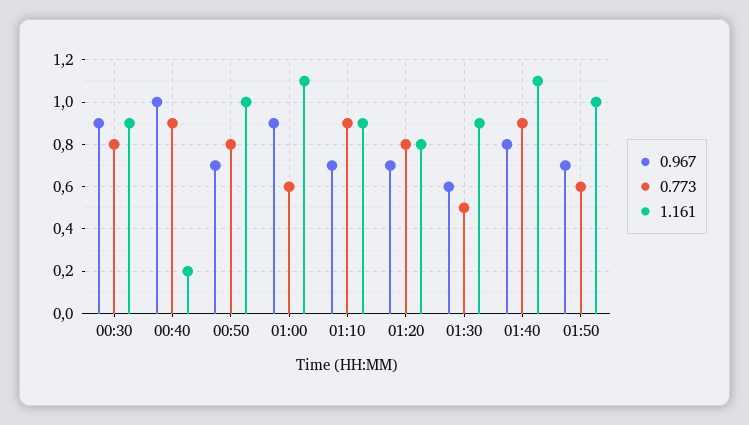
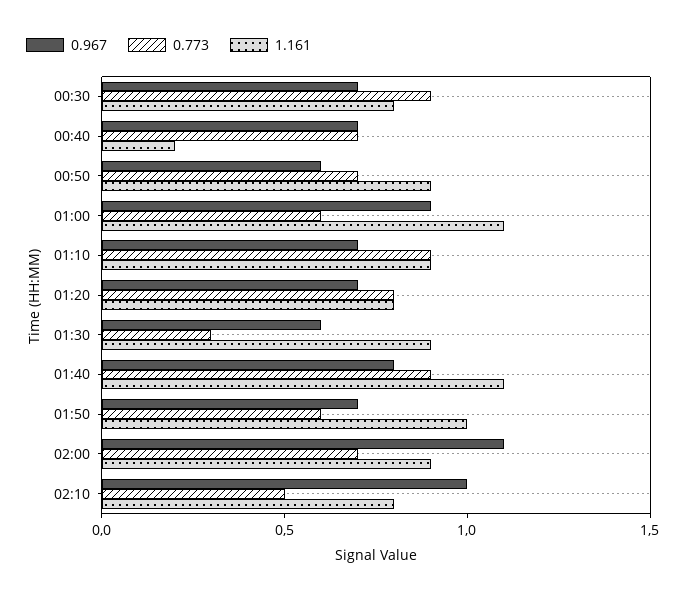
0.967, 00:30: 0.9 -> 0.7
0.773, 00:30: 0.8 -> 0.9
1.161, 00:30: 0.9 -> 0.8
0.967, 00:40: 1 -> 0.7
0.773, 00:40: 0.9 -> 0.7
0.967, 00:50: 0.7 -> 0.6
0.773, 00:50: 0.8 -> 0.7
1.161, 00:50: 1 -> 0.9
0.773, 01:30: 0.5 -> 0.3
0.967, 02:00: none -> 1.1
0.773, 02:00: none -> 0.7
1.161, 02:00: none -> 0.9
0.967, 02:10: none -> 1
0.773, 02:10: none -> 0.5
1.161, 02:10: none -> 0.8

